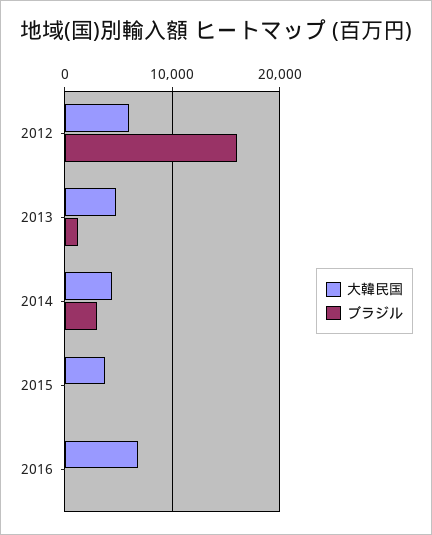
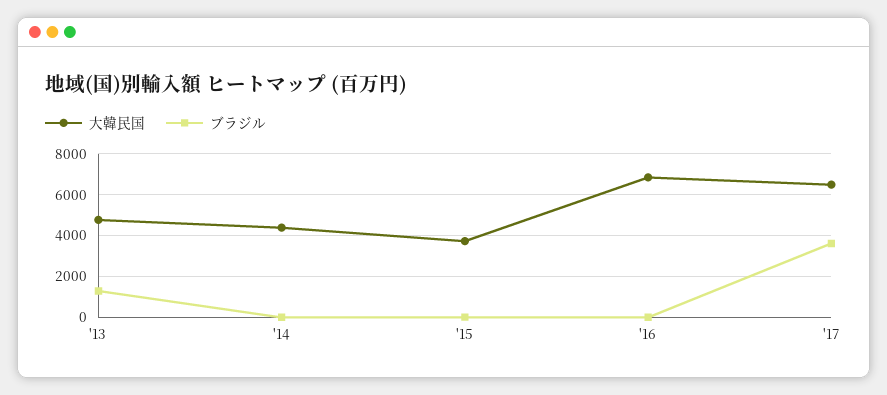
大韓民国, 2012: 6000 -> none
ブラジル, 2012: 16000 -> none
ブラジル, 2014: 3000 -> 0
大韓民国, '17: none -> 6500
ブラジル, '17: none -> 3500

